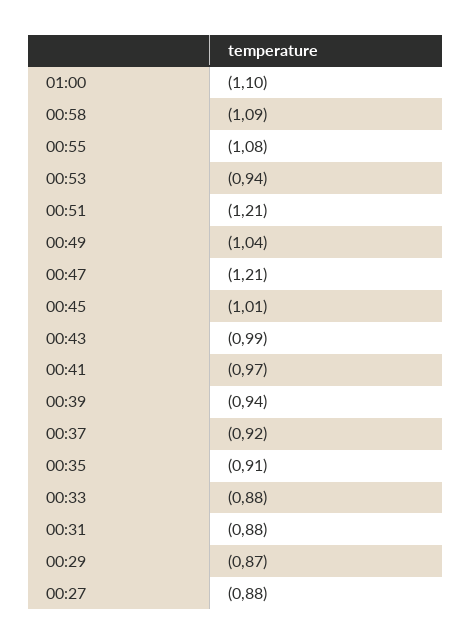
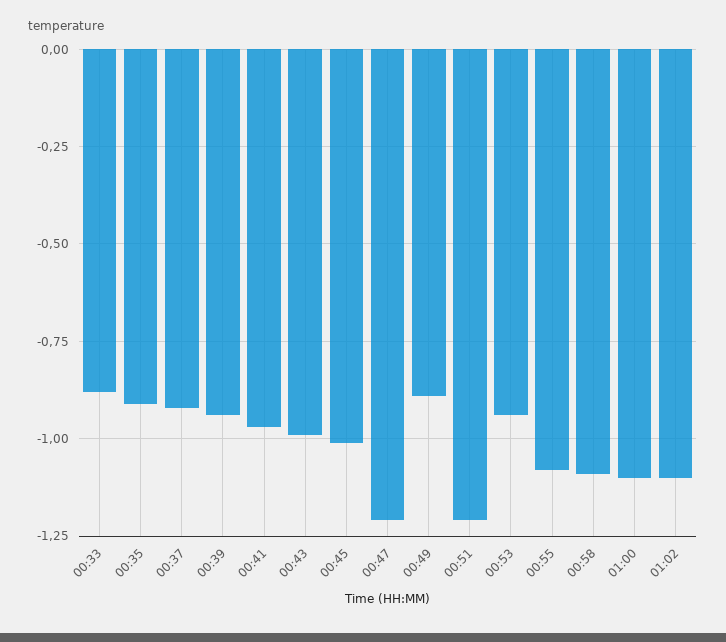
00:49: -1.04 -> -0.9
00:31: -0.88 -> none
00:29: -0.87 -> none
00:27: -0.88 -> none
01:02: none -> -1.1

